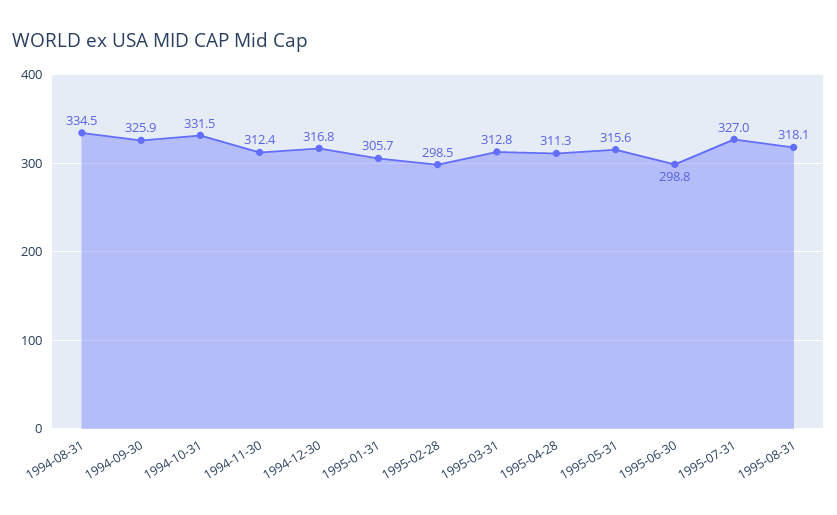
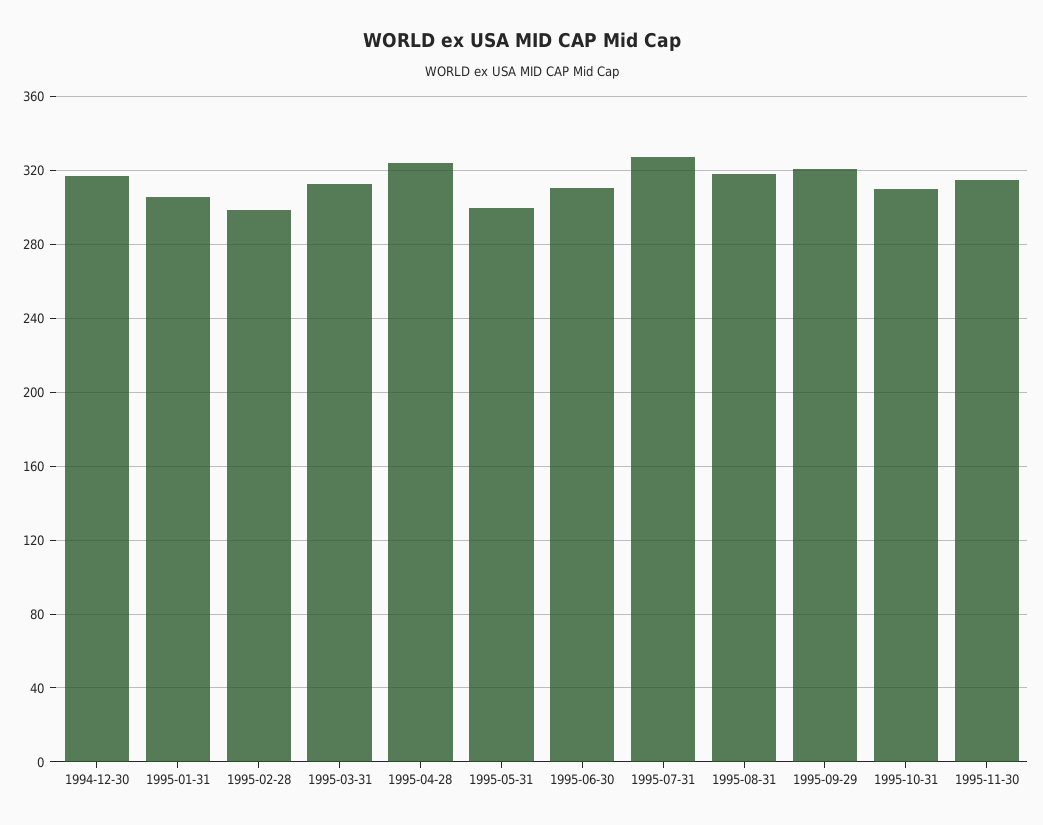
1994-08-31: 334.5 -> none
1994-09-30: 325.9 -> none
1994-10-31: 331.5 -> none
1994-11-30: 312.4 -> none
1995-04-28: 311.3 -> 325
1995-05-31: 315.6 -> 300
1995-06-30: 298.8 -> 310
1995-09-29: none -> 320
1995-10-31: none -> 310
1995-11-30: none -> 315

